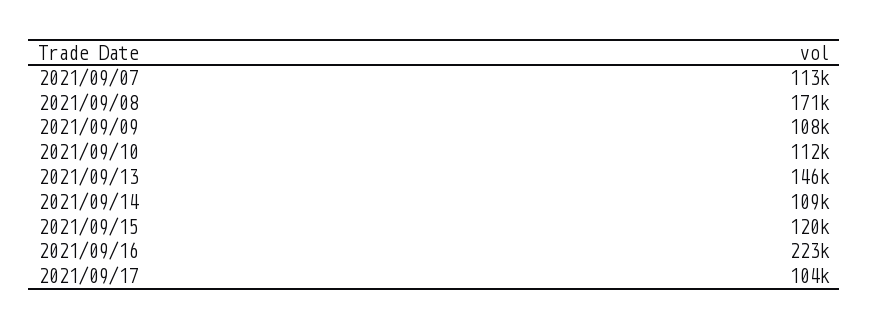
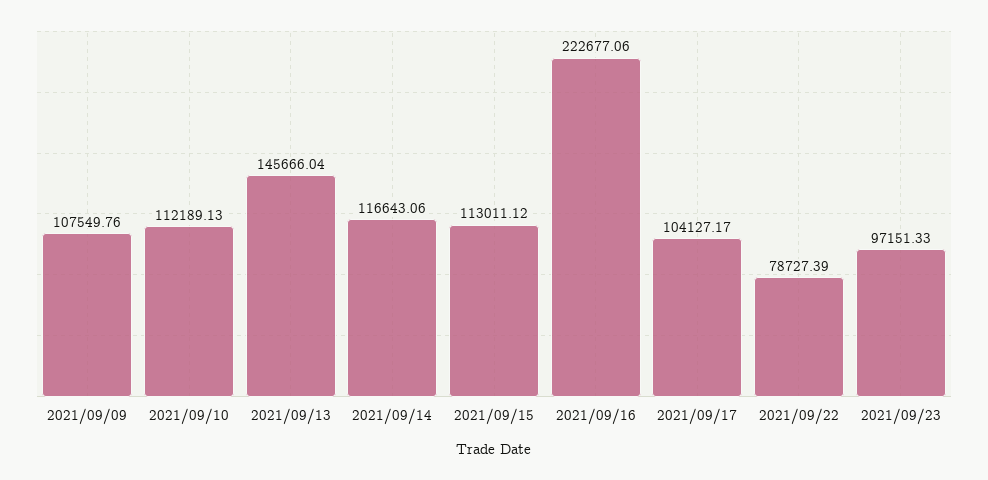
2021/09/07: 113000 -> none
2021/09/08: 171000 -> none
2021/09/14: 109000 -> 116643.06
2021/09/15: 120000 -> 113011.12
2021/09/22: none -> 78727.39
2021/09/23: none -> 97151.33

